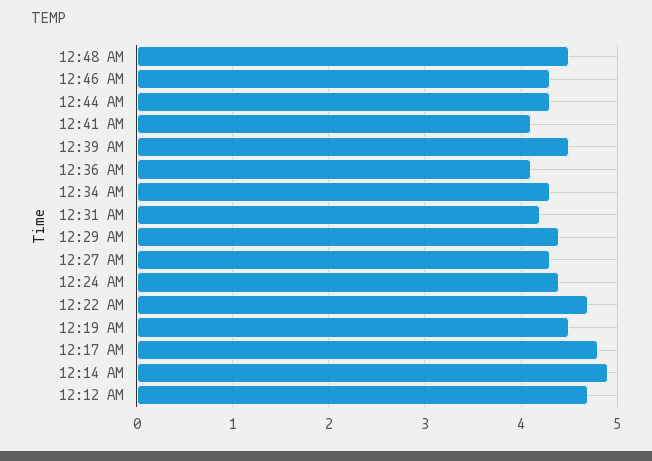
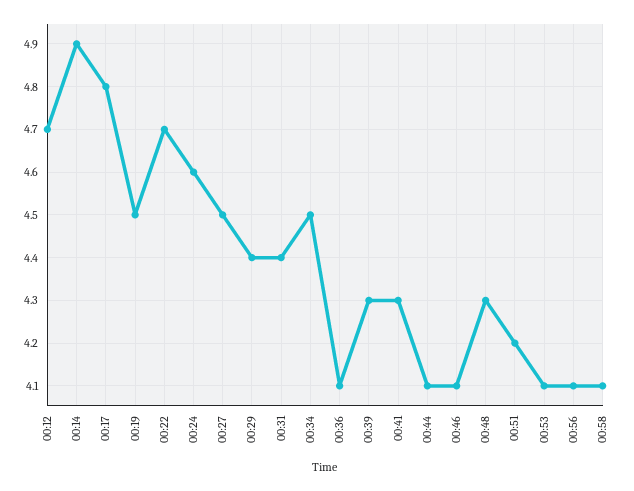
12:48 AM: 4.5 -> 4.3
12:46 AM: 4.3 -> 4.1
12:44 AM: 4.3 -> 4.1
12:41 AM: 4.1 -> 4.3
12:39 AM: 4.5 -> 4.3
12:34 AM: 4.3 -> 4.5
12:31 AM: 4.2 -> 4.4
12:27 AM: 4.3 -> 4.5
12:24 AM: 4.4 -> 4.6
00:51: none -> 4.2
00:53: none -> 4.1
00:56: none -> 4.1
00:58: none -> 4.1

